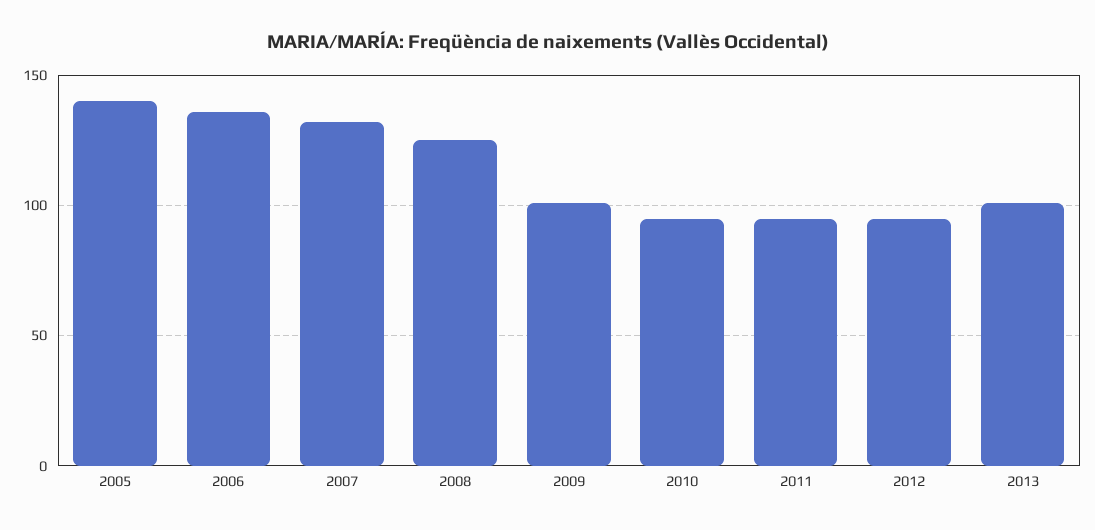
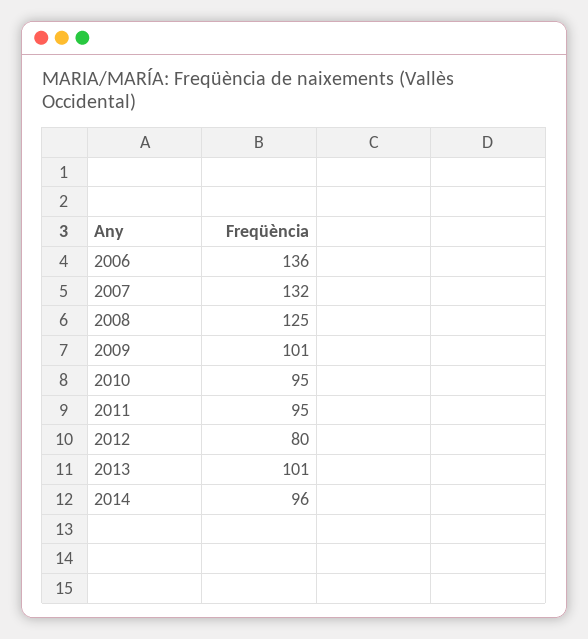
2005: 140 -> none
2012: 95 -> 80
2014: none -> 96

